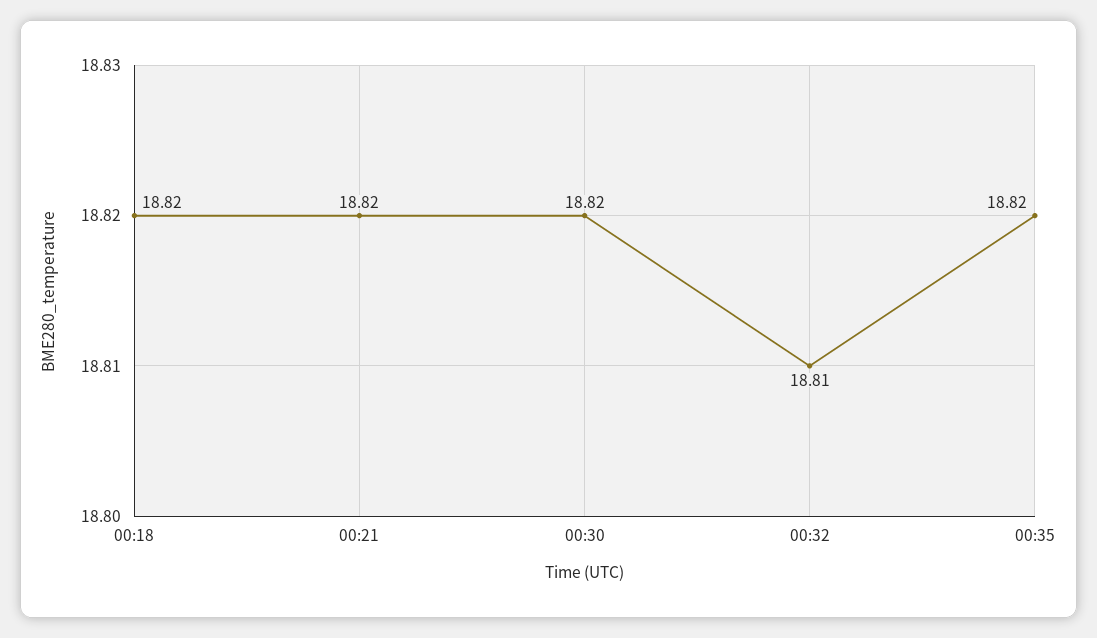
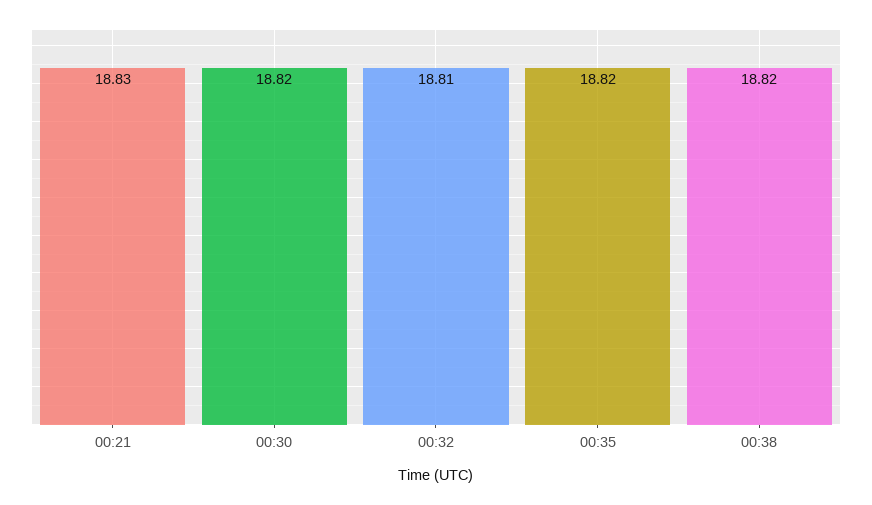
00:18: 18.82 -> none
00:21: 18.82 -> 18.83
00:38: none -> 18.82

